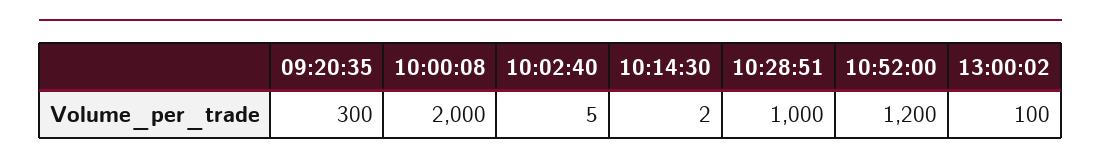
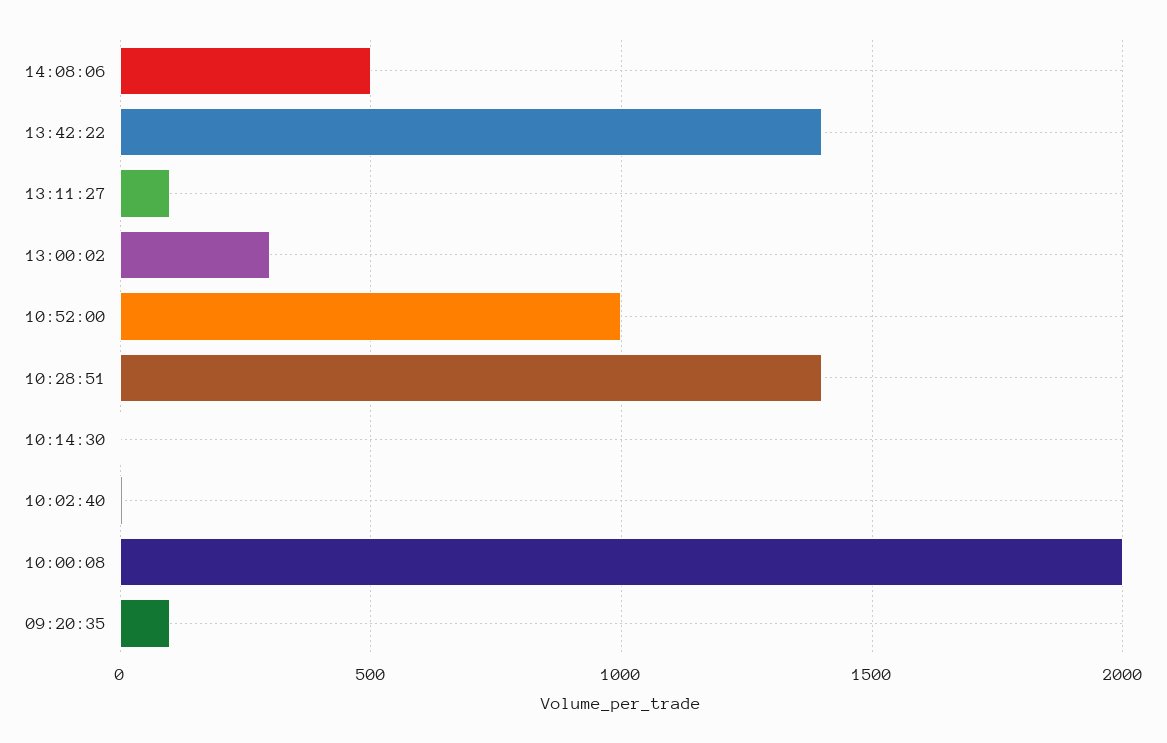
09:20:35: 300 -> 100
10:28:51: 1000 -> 1400
10:52:00: 1200 -> 1000
13:00:02: 100 -> 300
14:08:06: none -> 500
13:42:22: none -> 1400
13:11:27: none -> 100

